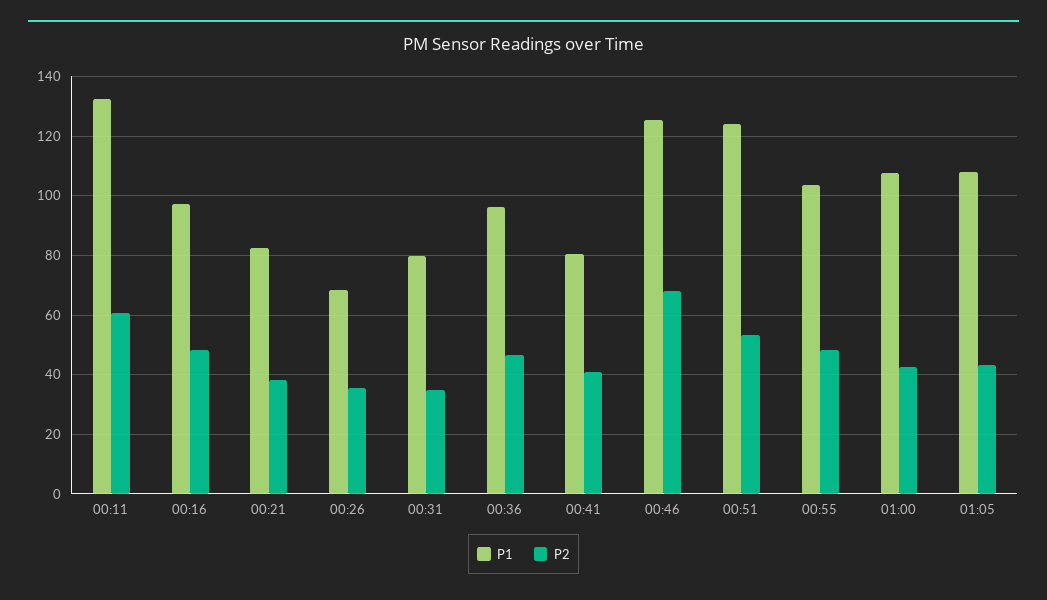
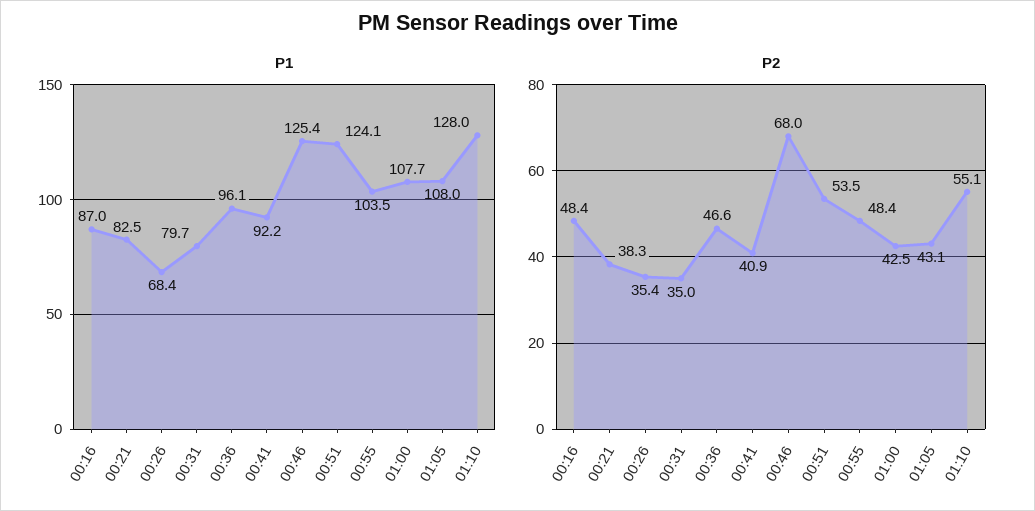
P1, 00:11: 132.5 -> none
P2, 00:11: 60 -> none
P1, 00:16: 97.5 -> 87
P1, 00:41: 80 -> 92.2
P1, 01:10: none -> 128
P2, 01:10: none -> 55.1

